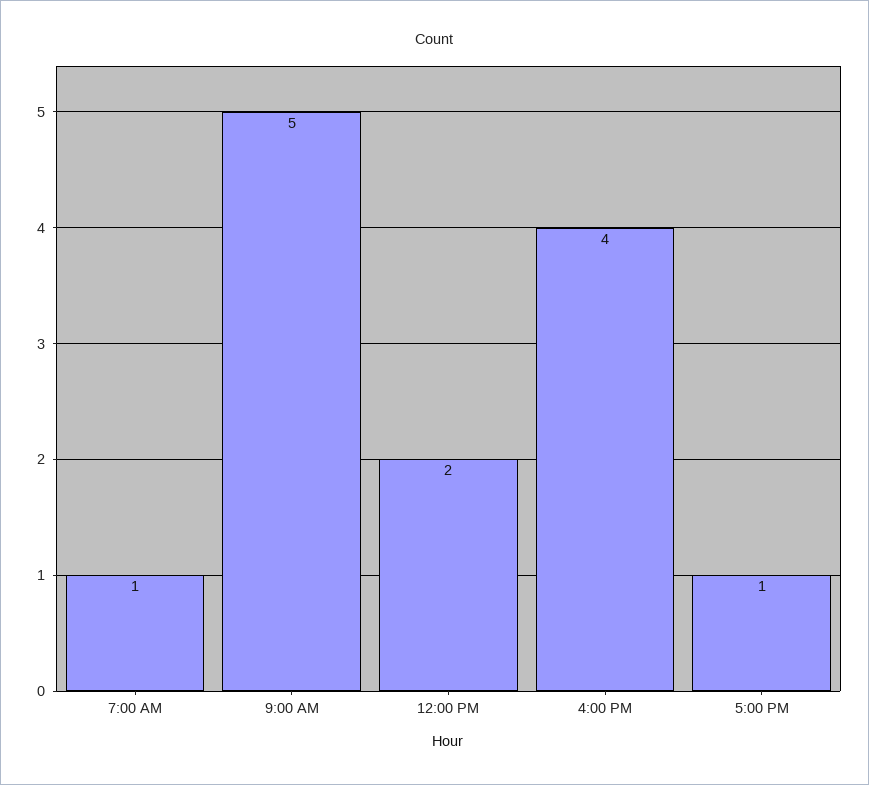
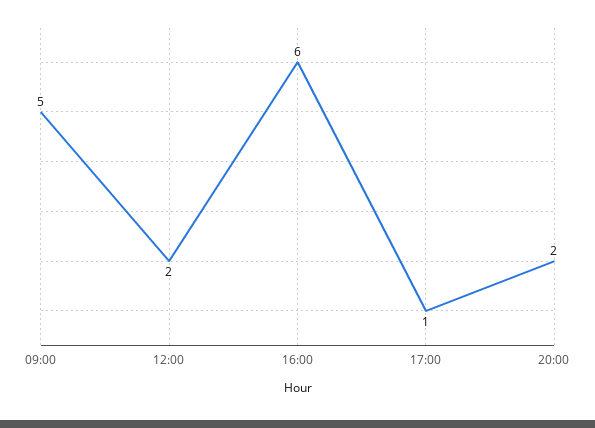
7:00 AM: 1 -> none
4:00 PM: 4 -> 6
20:00: none -> 2

